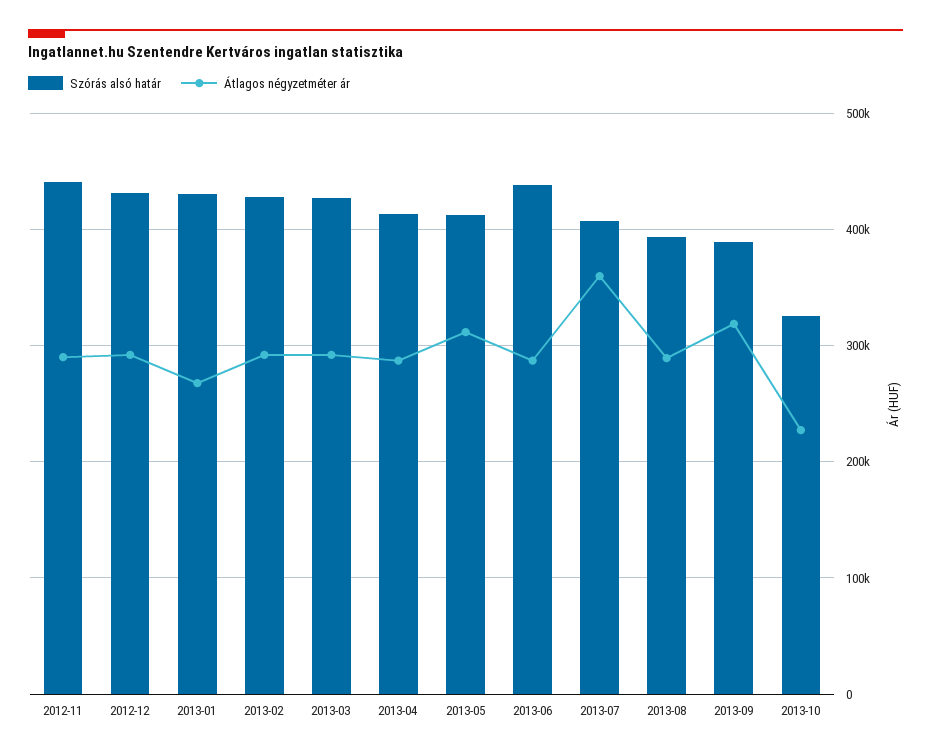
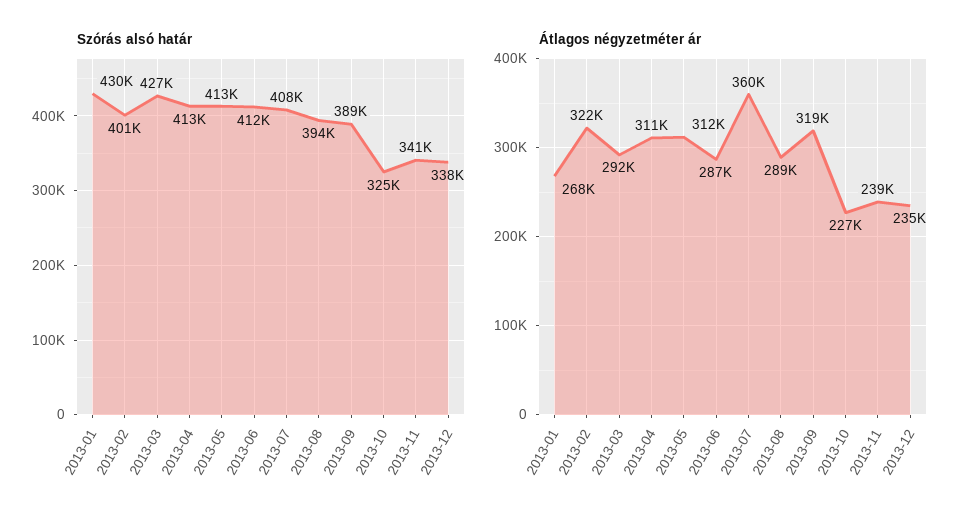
Szórás alsó határ, 2012-11: 440000 -> none
Átlagos négyzetméter ár, 2012-11: 290000 -> none
Szórás alsó határ, 2012-12: 430000 -> none
Átlagos négyzetméter ár, 2012-12: 290000 -> none
Szórás alsó határ, 2013-02: 430000 -> 401000
Átlagos négyzetméter ár, 2013-02: 290000 -> 322000
Átlagos négyzetméter ár, 2013-04: 290000 -> 311000
Szórás alsó határ, 2013-06: 440000 -> 412000
Szórás alsó határ, 2013-11: none -> 341000
Szórás alsó határ, 2013-12: none -> 338000
Átlagos négyzetméter ár, 2013-11: none -> 239000
Átlagos négyzetméter ár, 2013-12: none -> 235000

